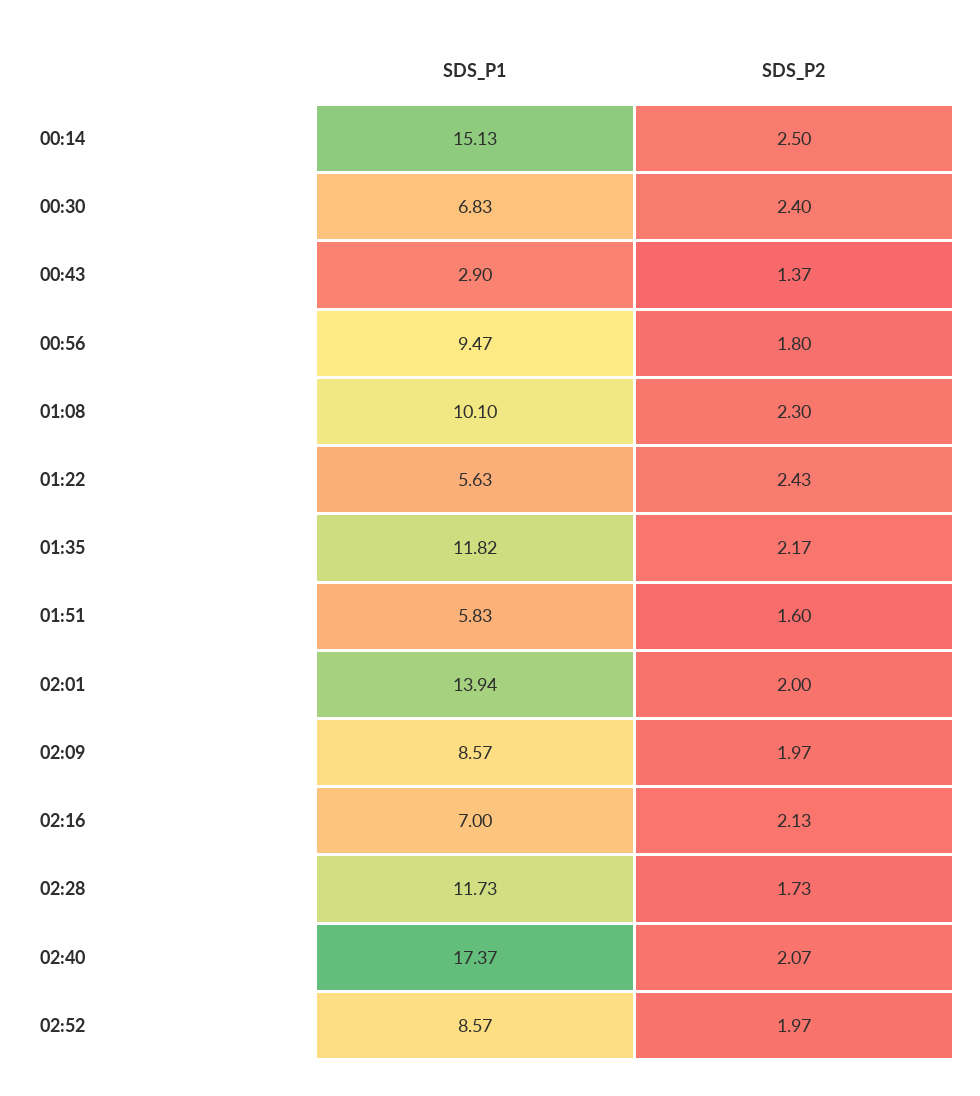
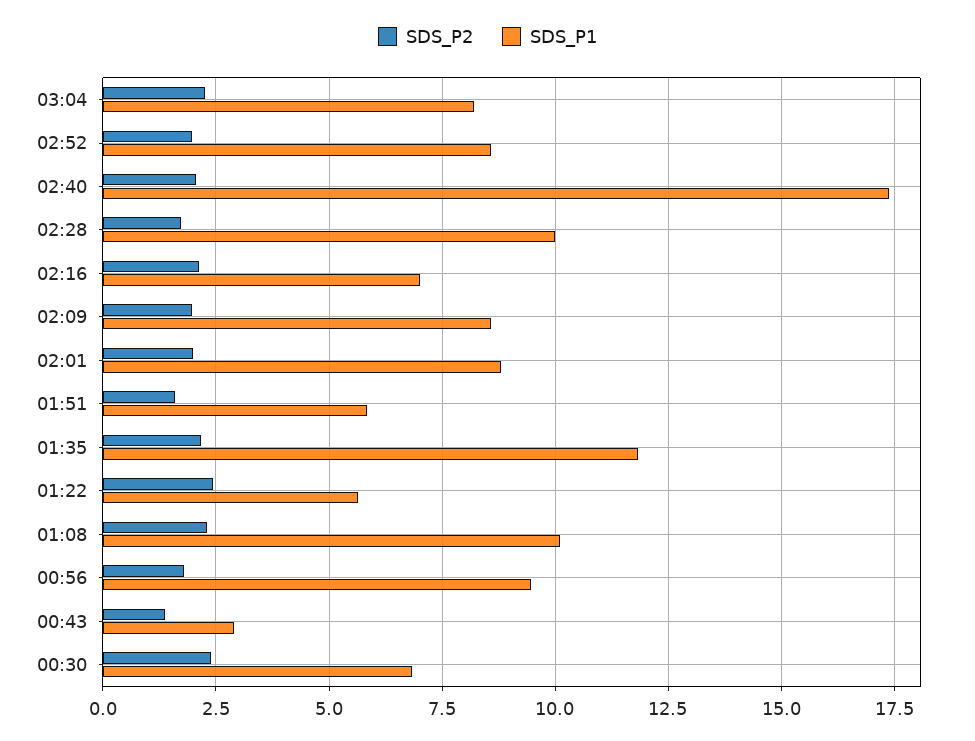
SDS_P1, 00:14: 15.13 -> none
SDS_P2, 00:14: 2.5 -> none
SDS_P1, 02:01: 13.94 -> 8.75
SDS_P1, 02:28: 11.73 -> 10
SDS_P2, 03:04: none -> 2.25
SDS_P1, 03:04: none -> 8.25

